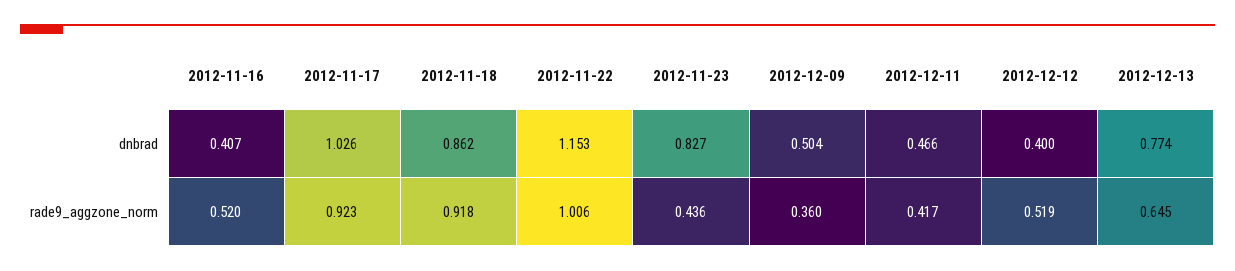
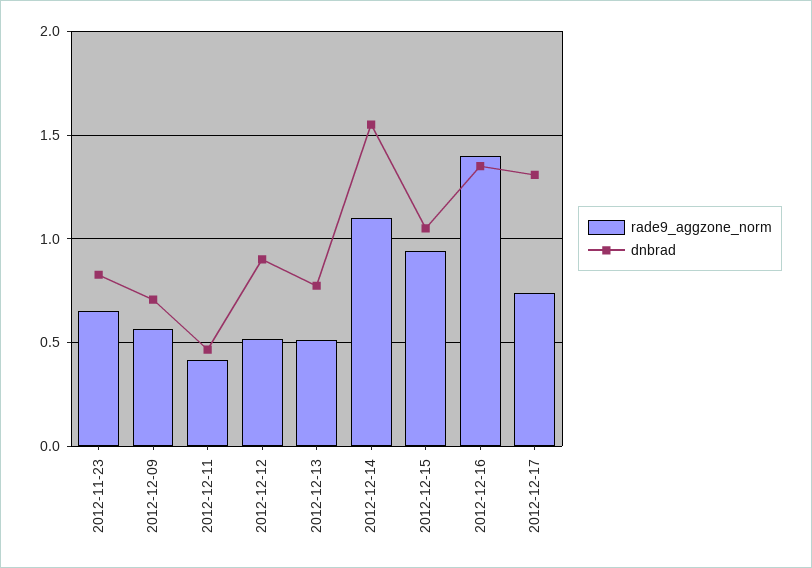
dnbrad, 2012-11-16: 0.407 -> none
dnbrad, 2012-11-17: 1.026 -> none
dnbrad, 2012-11-18: 0.862 -> none
dnbrad, 2012-11-22: 1.153 -> none
dnbrad, 2012-12-09: 0.504 -> 0.7
dnbrad, 2012-12-12: 0.4 -> 0.9
rade9_aggzone_norm, 2012-11-16: 0.52 -> none
rade9_aggzone_norm, 2012-11-17: 0.923 -> none
rade9_aggzone_norm, 2012-11-18: 0.918 -> none
rade9_aggzone_norm, 2012-11-22: 1.006 -> none
rade9_aggzone_norm, 2012-11-23: 0.436 -> 0.65
rade9_aggzone_norm, 2012-12-09: 0.36 -> 0.55
rade9_aggzone_norm, 2012-12-13: 0.645 -> 0.5
rade9_aggzone_norm, 2012-12-14: none -> 1.1
dnbrad, 2012-12-14: none -> 1.55
rade9_aggzone_norm, 2012-12-15: none -> 0.95
dnbrad, 2012-12-15: none -> 1.05
rade9_aggzone_norm, 2012-12-16: none -> 1.4
dnbrad, 2012-12-16: none -> 1.35
rade9_aggzone_norm, 2012-12-17: none -> 0.75
dnbrad, 2012-12-17: none -> 1.3

